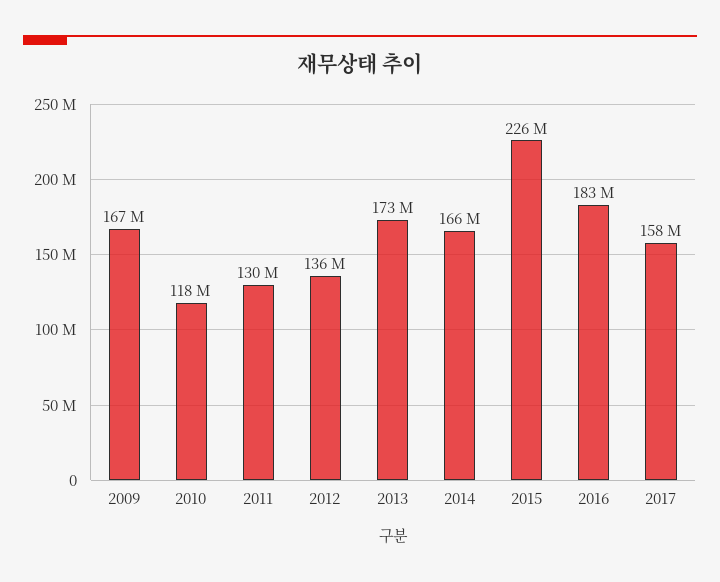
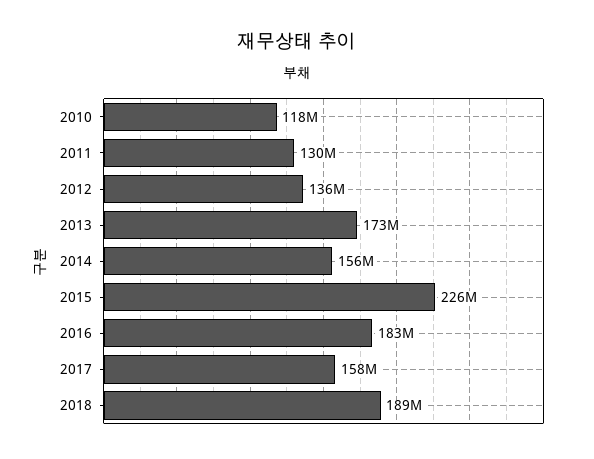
2009: 167000000 -> none
2014: 166000000 -> 156000000
2018: none -> 189000000

